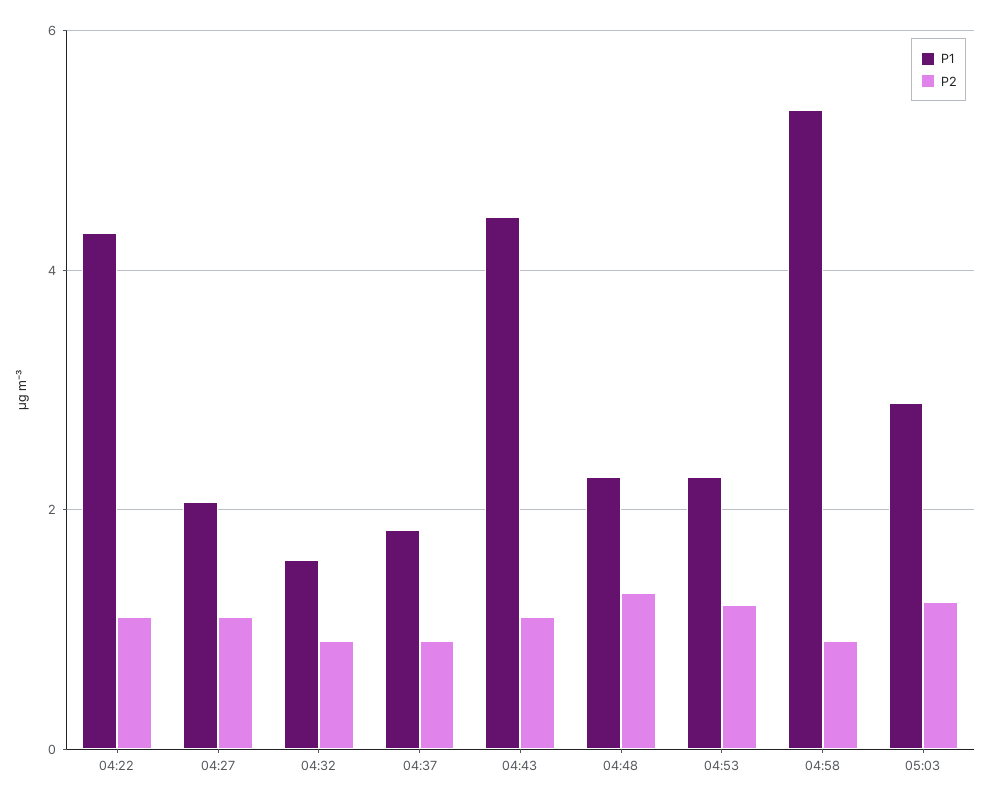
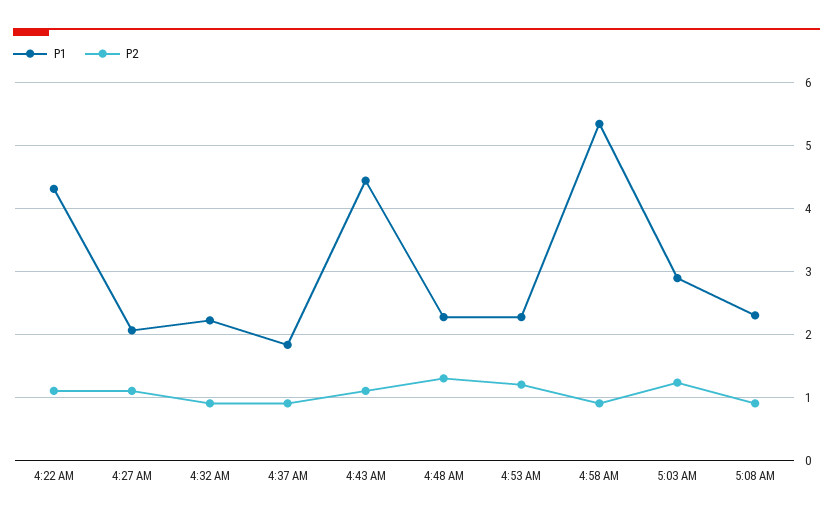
P1, 04:32: 1.6 -> 2.2
P1, 5:08 AM: none -> 2.3
P2, 5:08 AM: none -> 0.9

